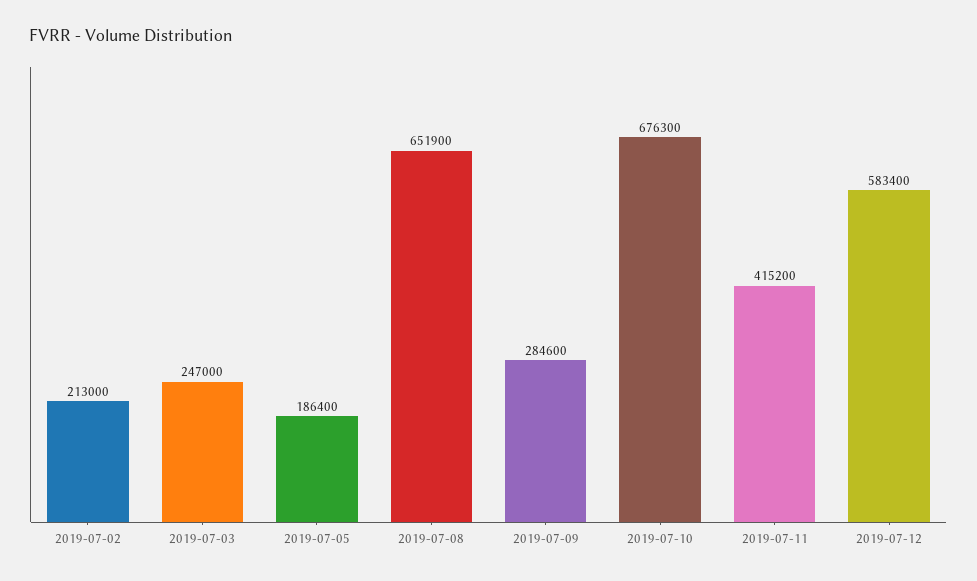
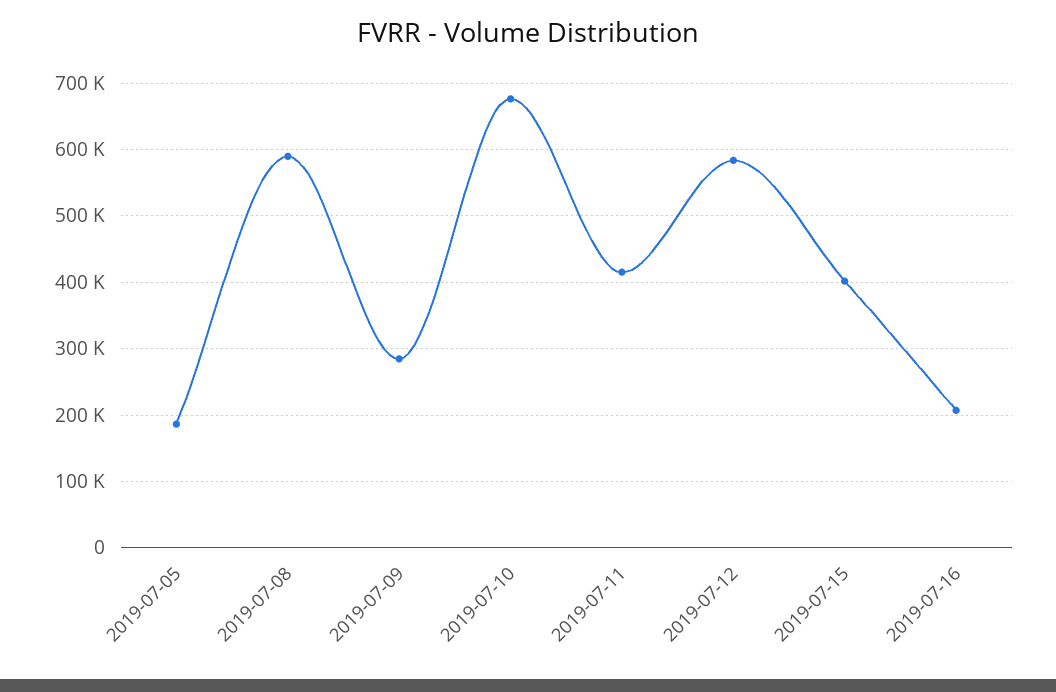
2019-07-02: 213000 -> none
2019-07-03: 247000 -> none
2019-07-08: 651900 -> 590000
2019-07-15: none -> 400000
2019-07-16: none -> 210000

